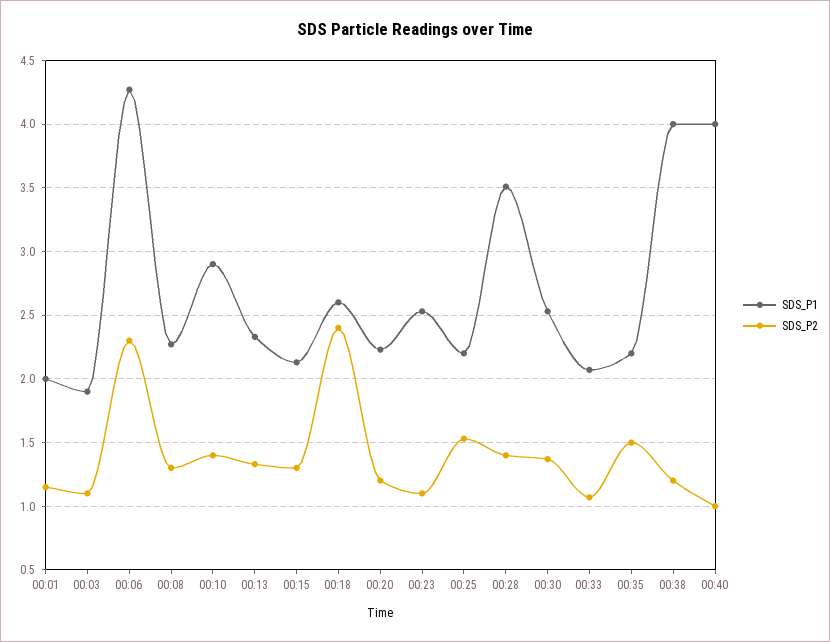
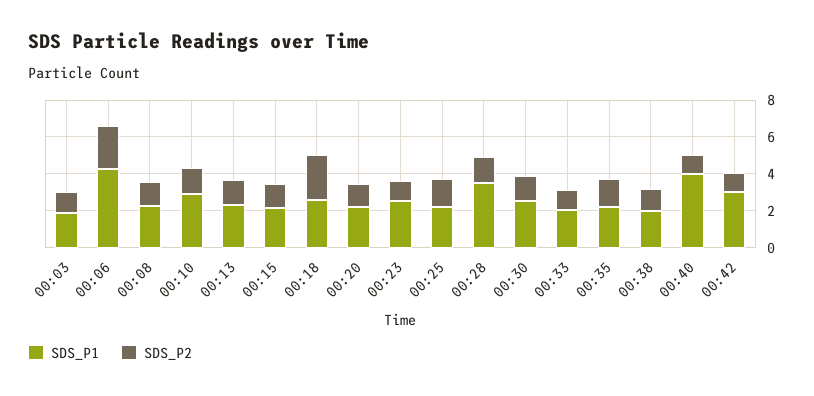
SDS_P1, 00:01: 2 -> none
SDS_P2, 00:01: 1.15 -> none
SDS_P1, 00:38: 4 -> 2
SDS_P1, 00:42: none -> 3
SDS_P2, 00:42: none -> 1

